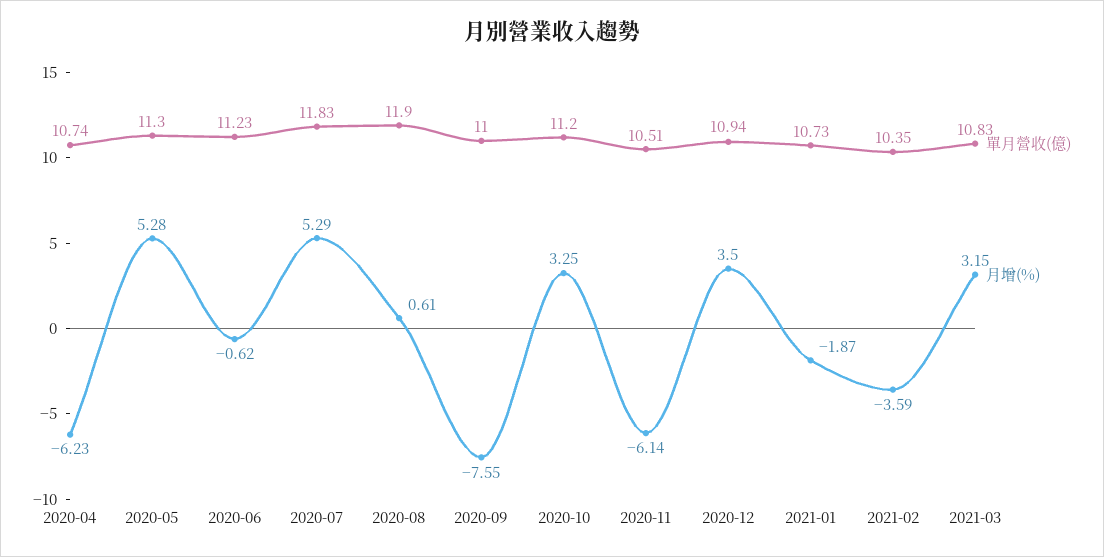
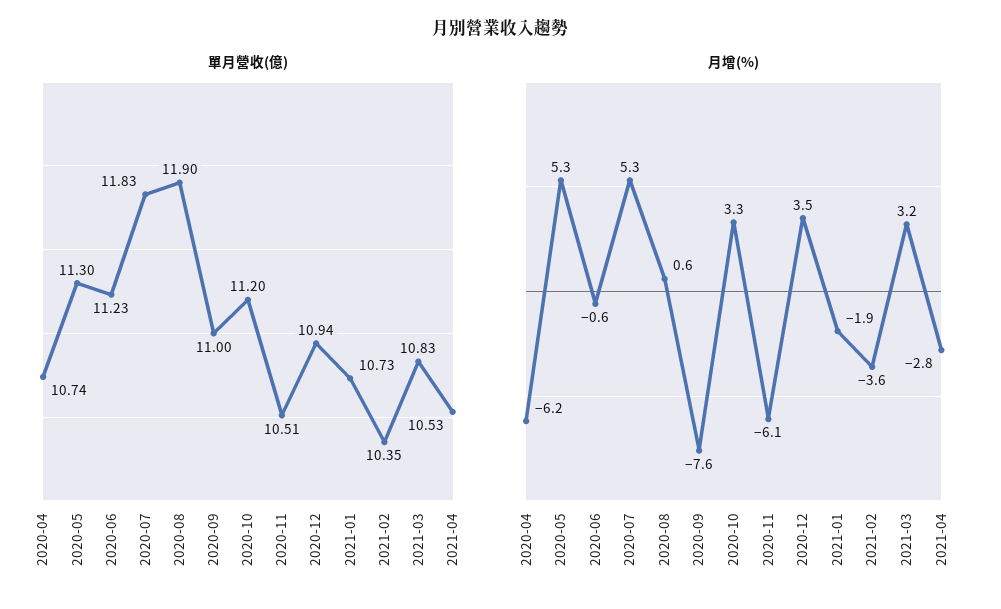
單月營收(億), 2021-04: none -> 10.53
月增(%), 2021-04: none -> -2.8

